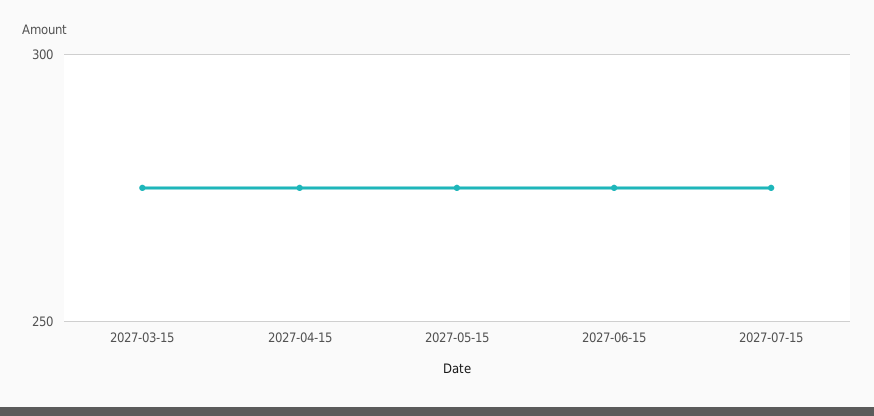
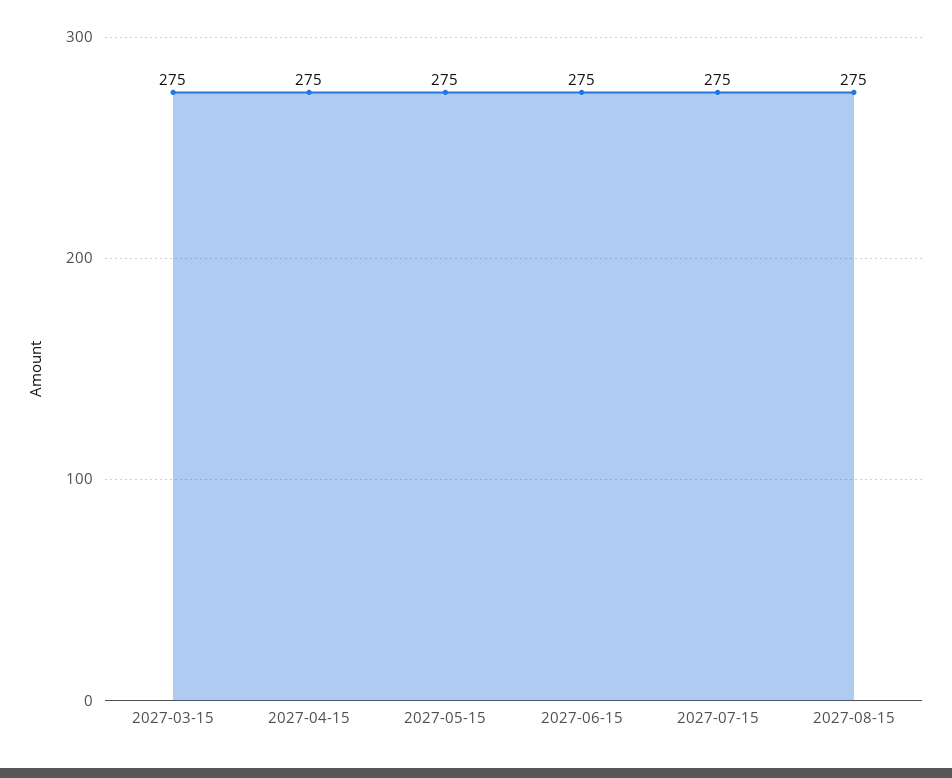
2027-08-15: none -> 275

